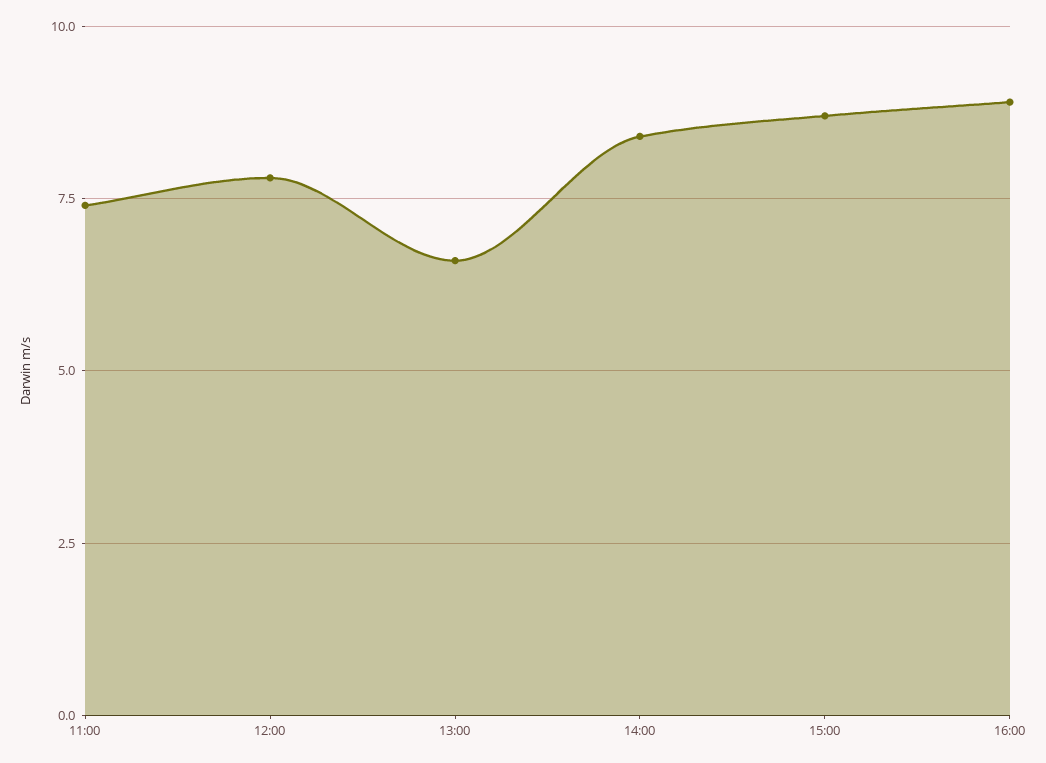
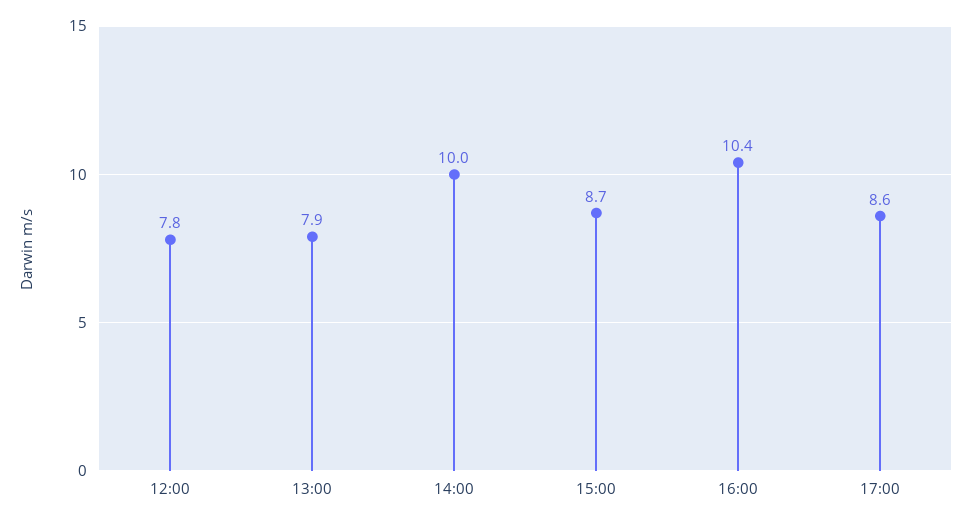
11:00: 7.5 -> none
13:00: 6.5 -> 7.9
14:00: 8.5 -> 10
16:00: 9 -> 10.4
17:00: none -> 8.6

